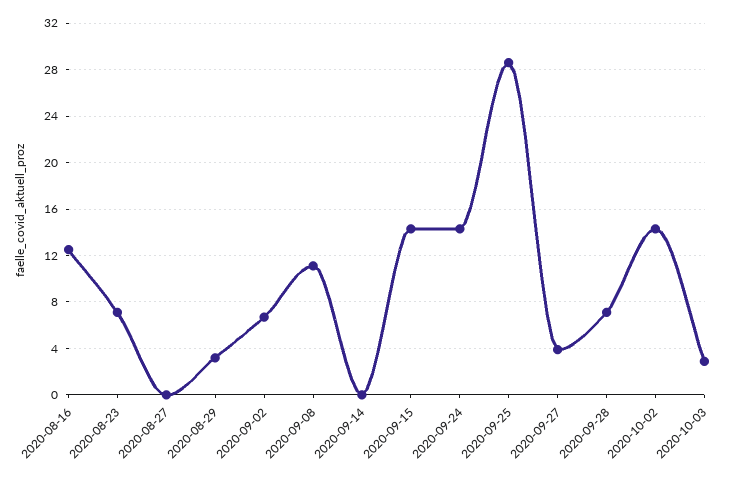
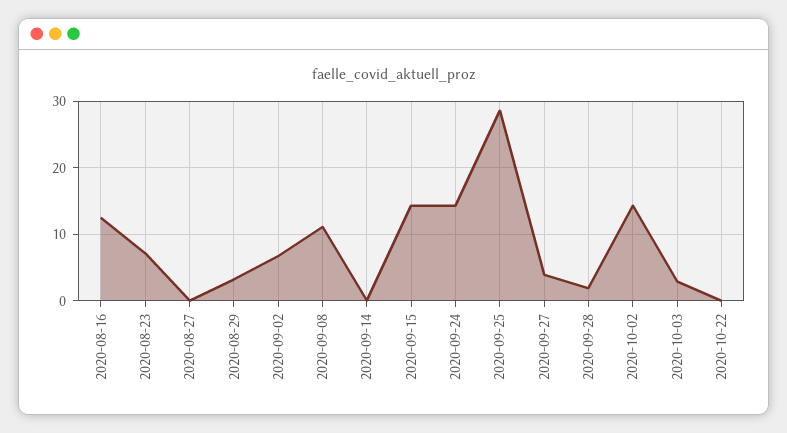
2020-09-28: 7 -> 2
2020-10-22: none -> 0

